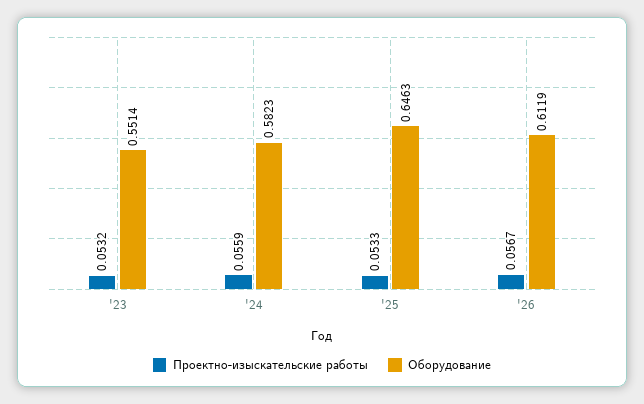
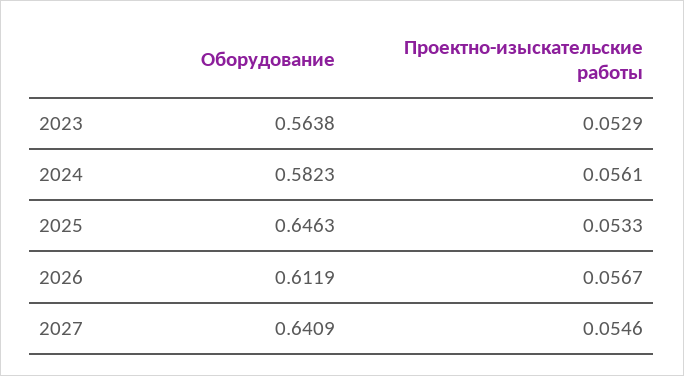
Проектно-изыскательские работы, '23: 0.0532 -> 0.0529
Оборудование, '23: 0.5514 -> 0.5638
Проектно-изыскательские работы, '24: 0.0559 -> 0.0561
Оборудование, 2027: none -> 0.6409
Проектно-изыскательские работы, 2027: none -> 0.0546

